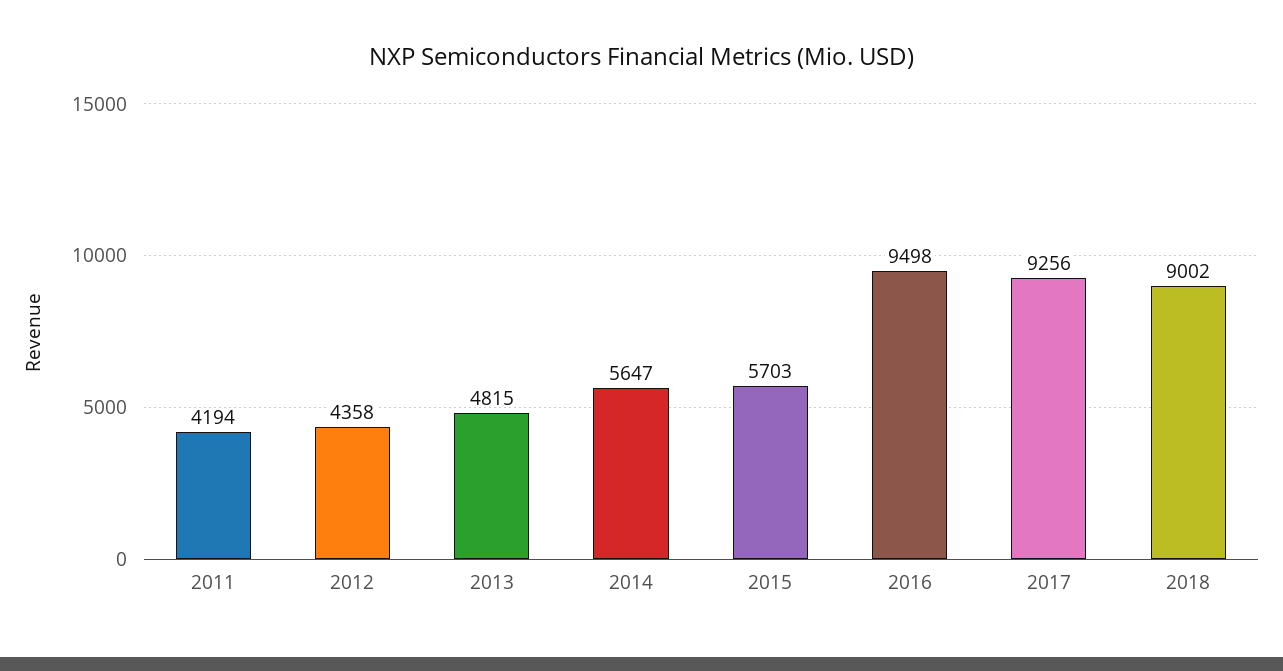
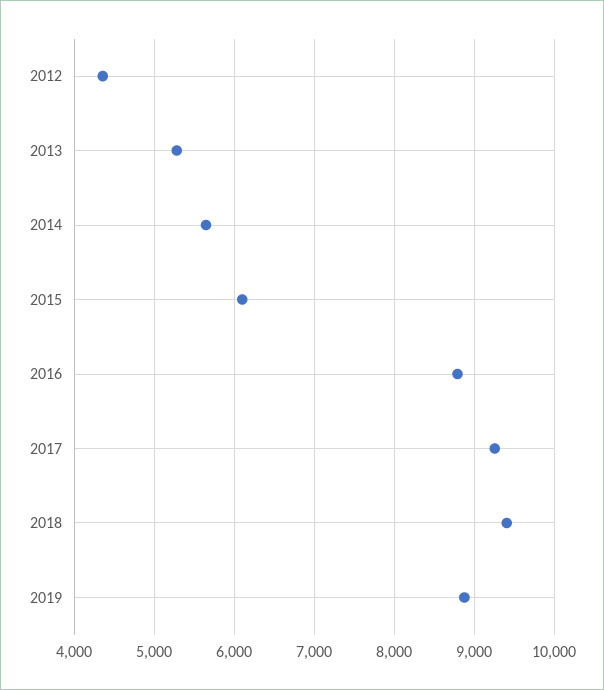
2011: 4194 -> none
2013: 4815 -> 5300
2015: 5703 -> 6100
2016: 9498 -> 8800
2018: 9002 -> 9400
2019: none -> 8900

